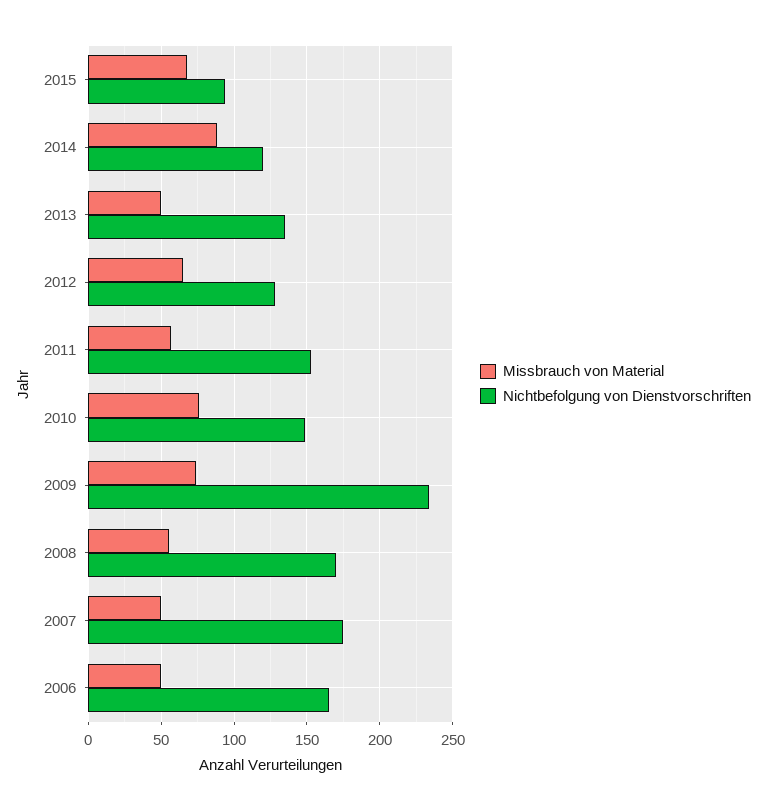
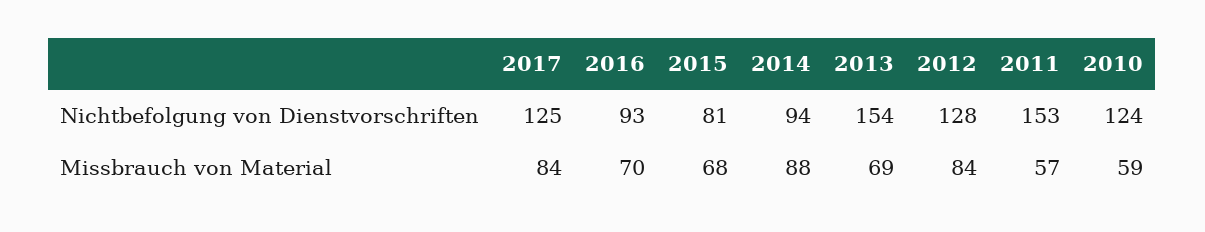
Nichtbefolgung von Dienstvorschriften, 2015: 95 -> 81
Nichtbefolgung von Dienstvorschriften, 2014: 120 -> 94
Missbrauch von Material, 2013: 50 -> 69
Nichtbefolgung von Dienstvorschriften, 2013: 135 -> 154
Missbrauch von Material, 2012: 65 -> 84
Missbrauch von Material, 2010: 75 -> 59
Nichtbefolgung von Dienstvorschriften, 2010: 150 -> 124
Missbrauch von Material, 2009: 75 -> none
Nichtbefolgung von Dienstvorschriften, 2009: 235 -> none
Missbrauch von Material, 2008: 55 -> none
Nichtbefolgung von Dienstvorschriften, 2008: 170 -> none
Missbrauch von Material, 2007: 50 -> none
Nichtbefolgung von Dienstvorschriften, 2007: 175 -> none
Missbrauch von Material, 2006: 50 -> none
Nichtbefolgung von Dienstvorschriften, 2006: 165 -> none
Nichtbefolgung von Dienstvorschriften, 2017: none -> 125
Nichtbefolgung von Dienstvorschriften, 2016: none -> 93
Missbrauch von Material, 2017: none -> 84
Missbrauch von Material, 2016: none -> 70

